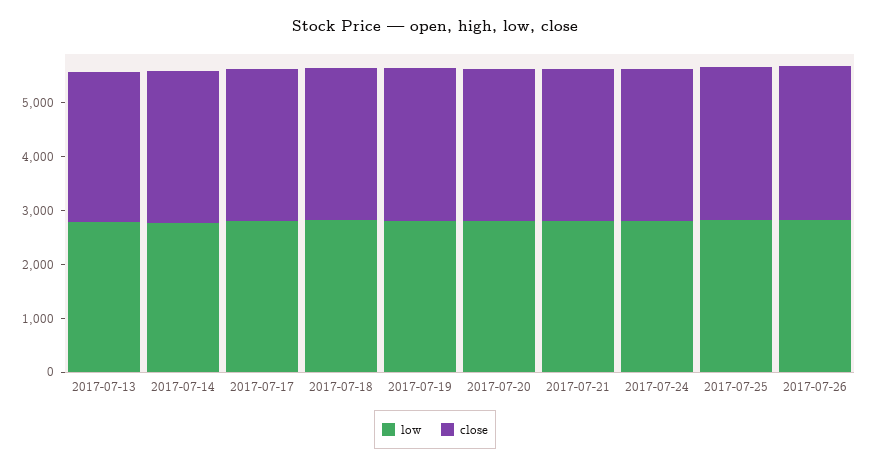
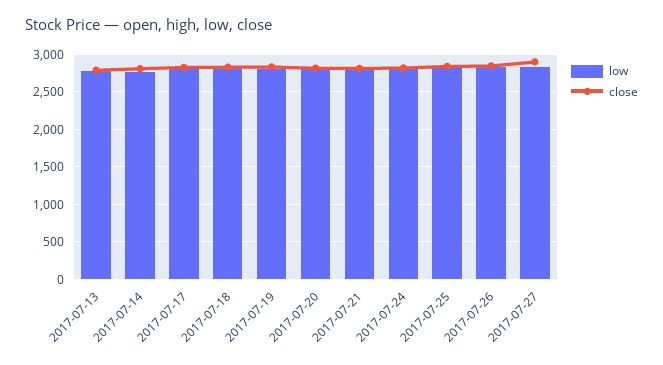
low, 2017-07-27: none -> 2800
close, 2017-07-27: none -> 2900

